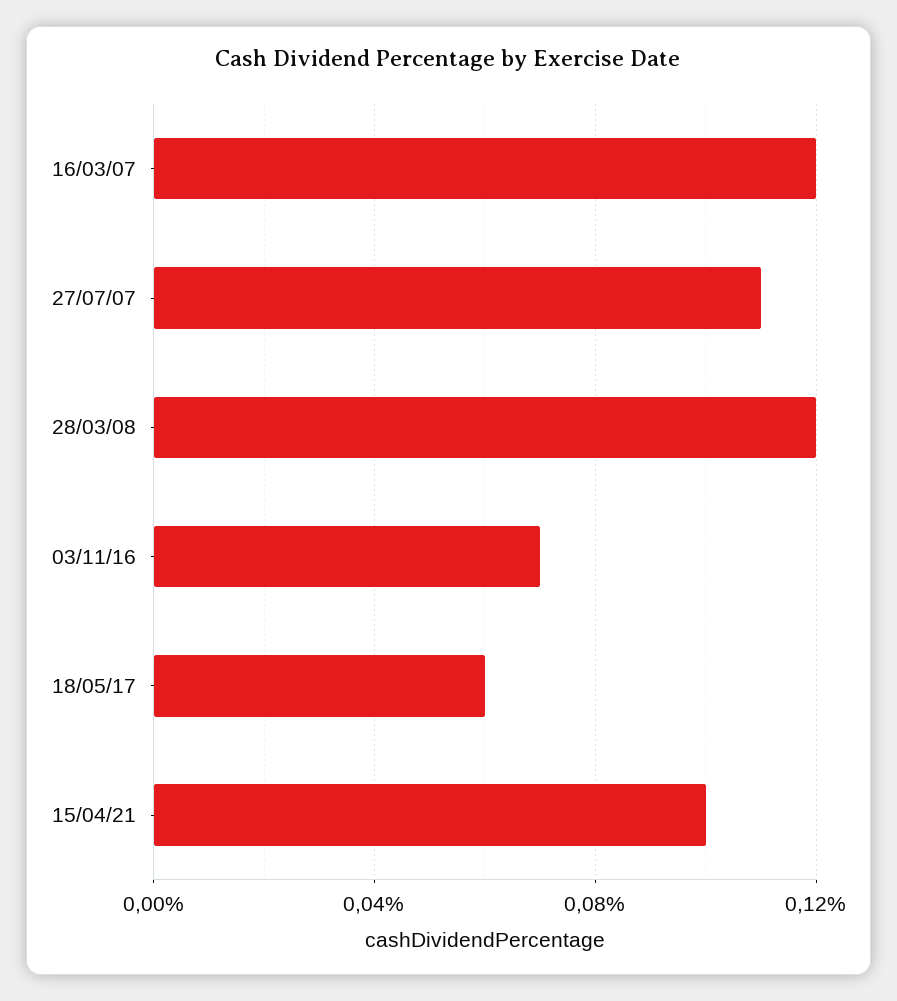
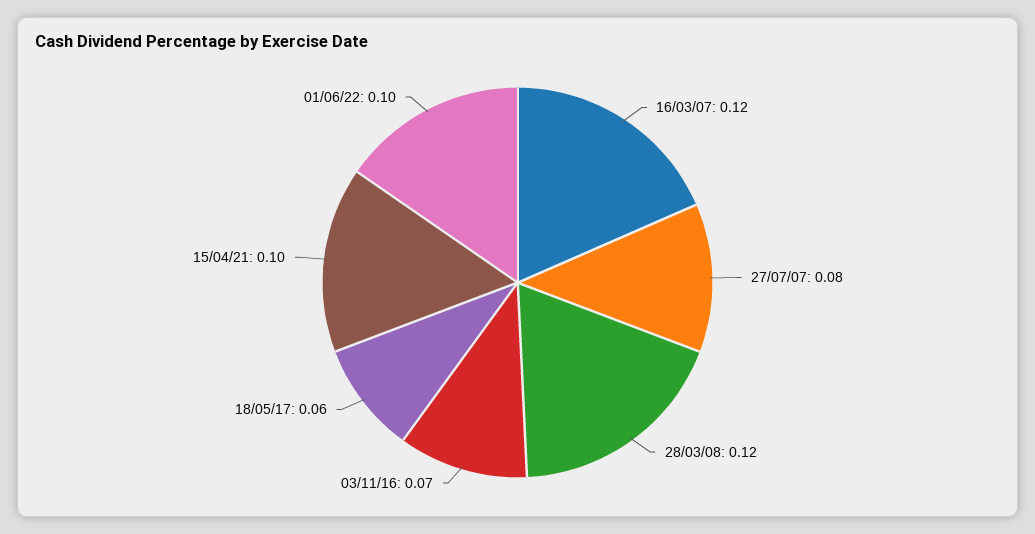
27/07/07: 0.11 -> 0.08
01/06/22: none -> 0.1

